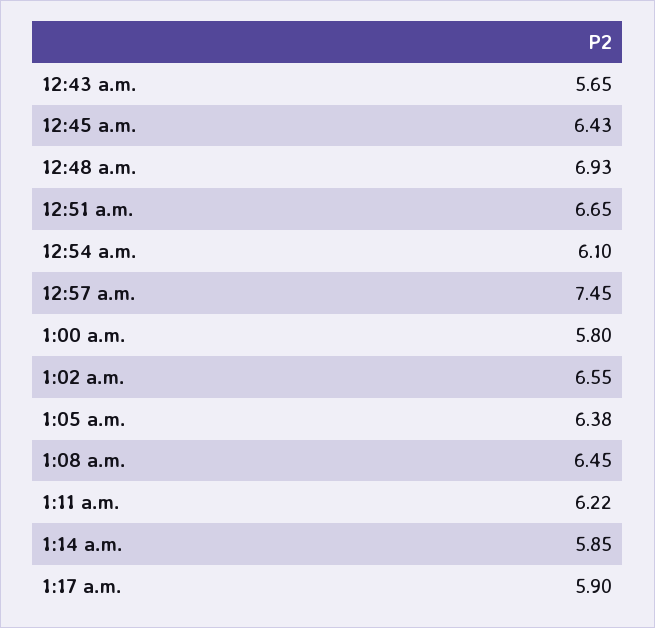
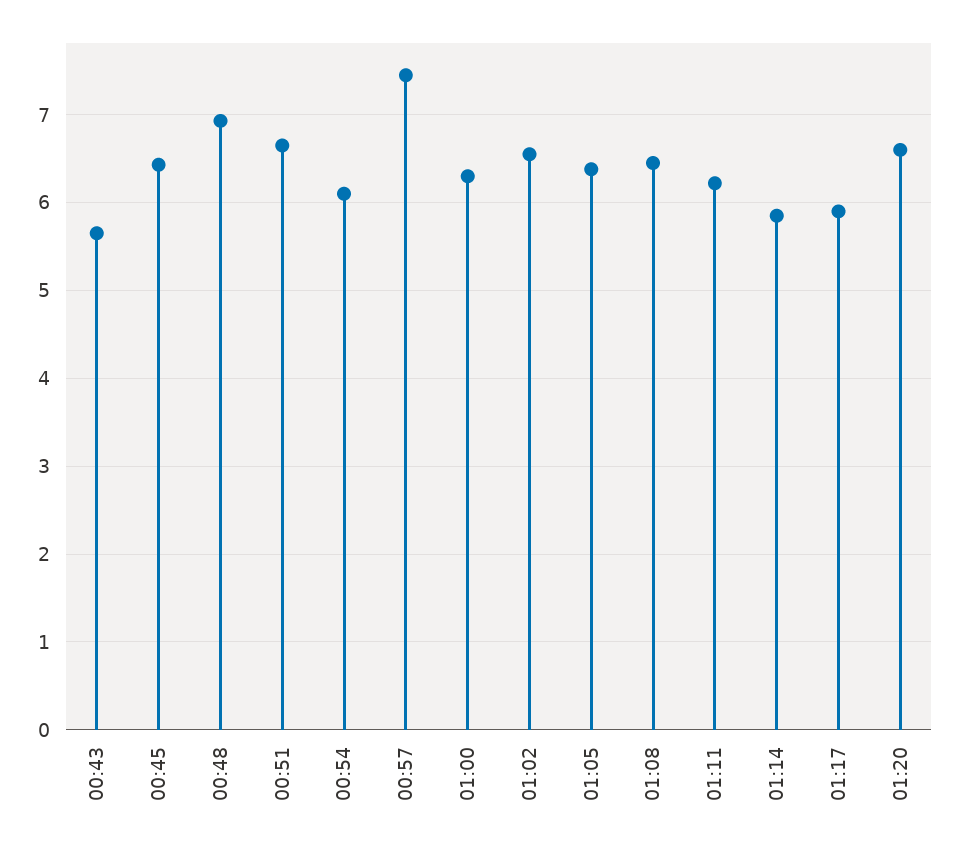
1:00 a.m.: 5.8 -> 6.3
01:20: none -> 6.6

